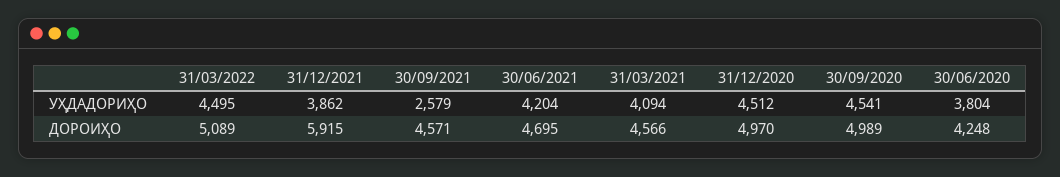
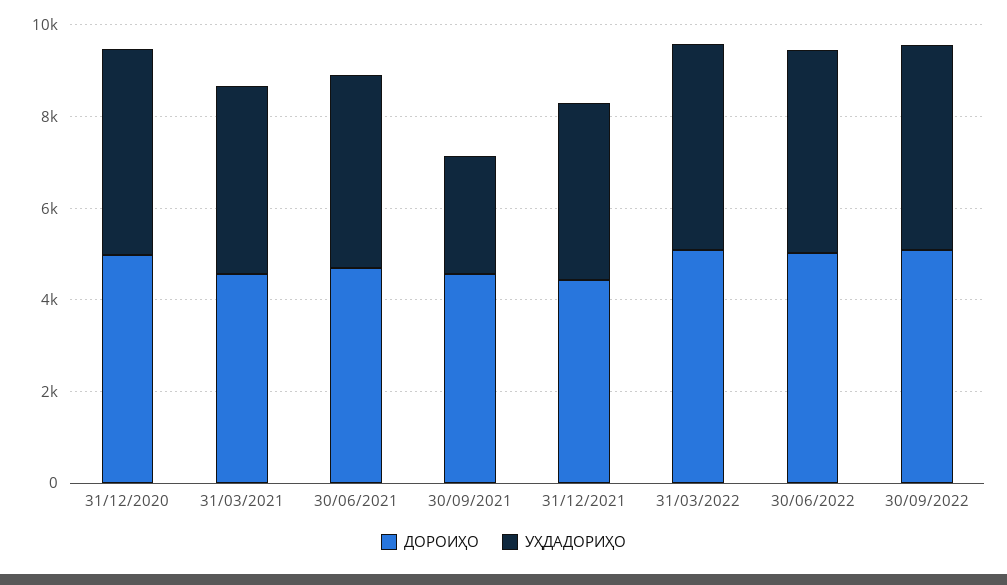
УҲДАДОРИҲО, 30/09/2020: 4541 -> none
УҲДАДОРИҲО, 30/06/2020: 3804 -> none
ДОРОИҲО, 31/12/2021: 5915 -> 4500
ДОРОИҲО, 30/09/2020: 4989 -> none
ДОРОИҲО, 30/06/2020: 4248 -> none
ДОРОИҲО, 30/06/2022: none -> 5000
УҲДАДОРИҲО, 30/06/2022: none -> 4500
ДОРОИҲО, 30/09/2022: none -> 5000
УҲДАДОРИҲО, 30/09/2022: none -> 4500

